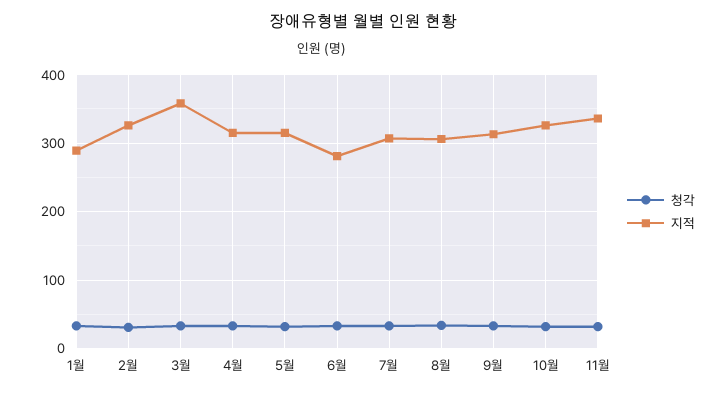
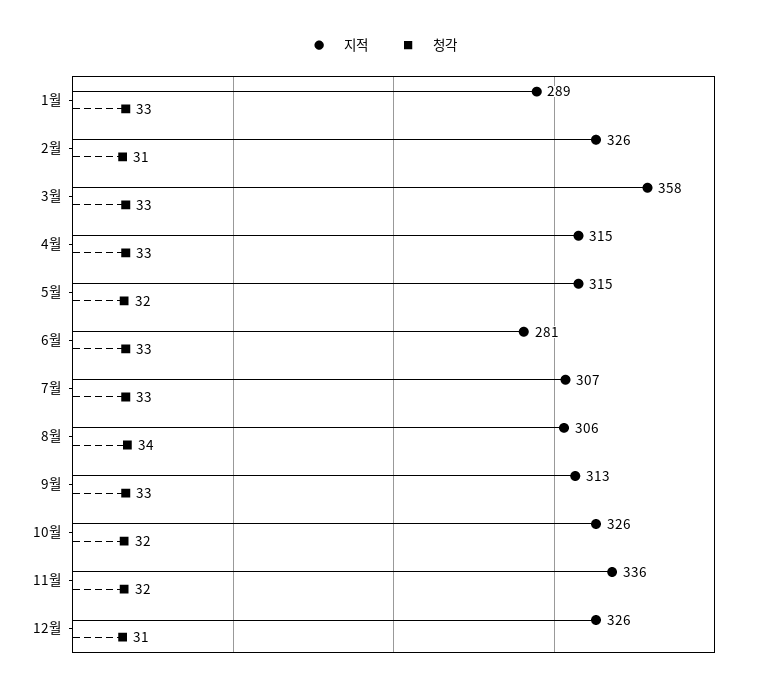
지적, 12월: none -> 326
청각, 12월: none -> 31

